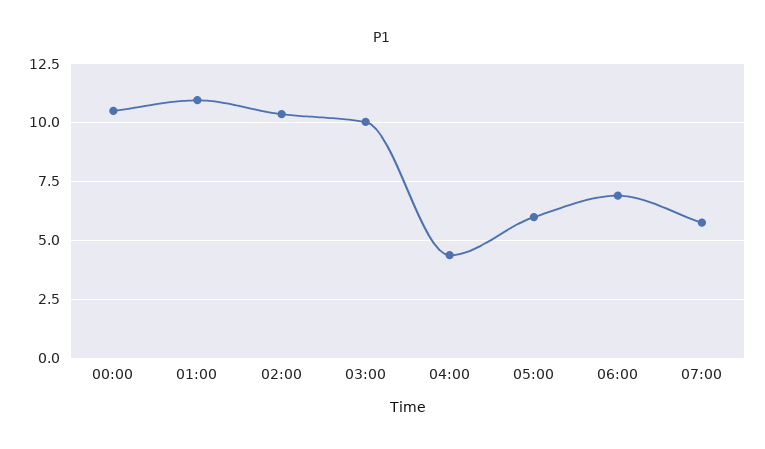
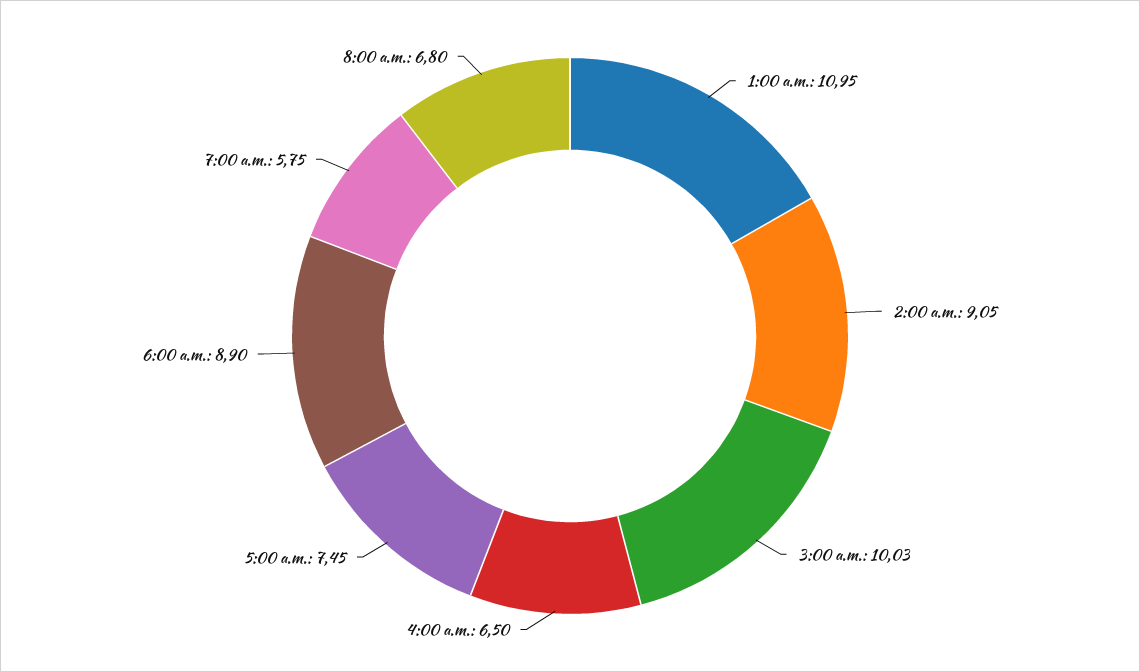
00:00: 10.5 -> none
02:00: 10.5 -> 9.05
04:00: 4.5 -> 6.5
05:00: 6 -> 7.45
06:00: 7 -> 8.9
8:00 a.m.: none -> 6.8

